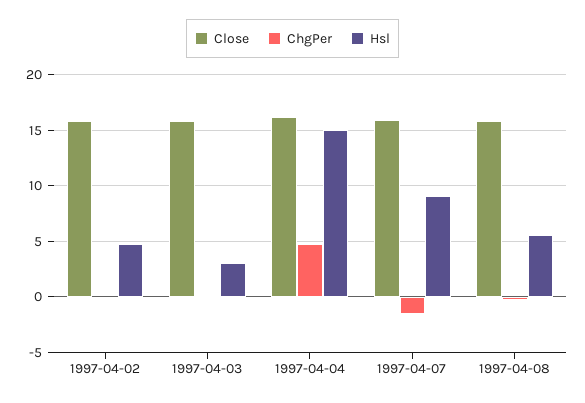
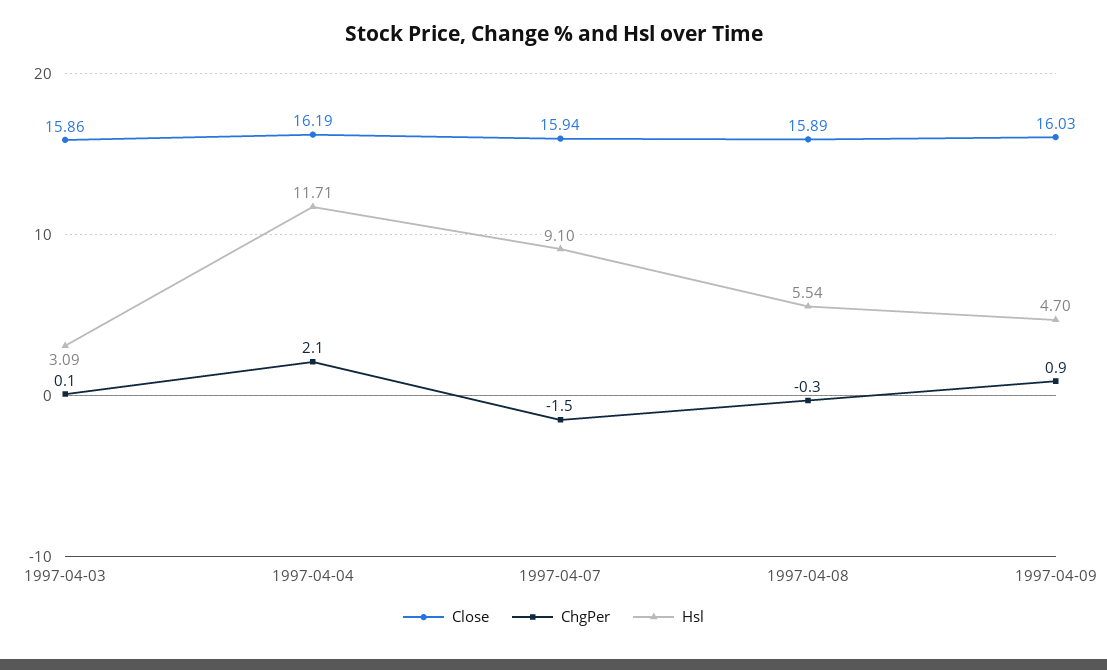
Close, 1997-04-02: 16 -> none
ChgPer, 1997-04-02: 0 -> none
Hsl, 1997-04-02: 5 -> none
ChgPer, 1997-04-04: 5 -> 2.1
Hsl, 1997-04-04: 15 -> 11.71
Close, 1997-04-09: none -> 16.03
ChgPer, 1997-04-09: none -> 0.9
Hsl, 1997-04-09: none -> 4.7

